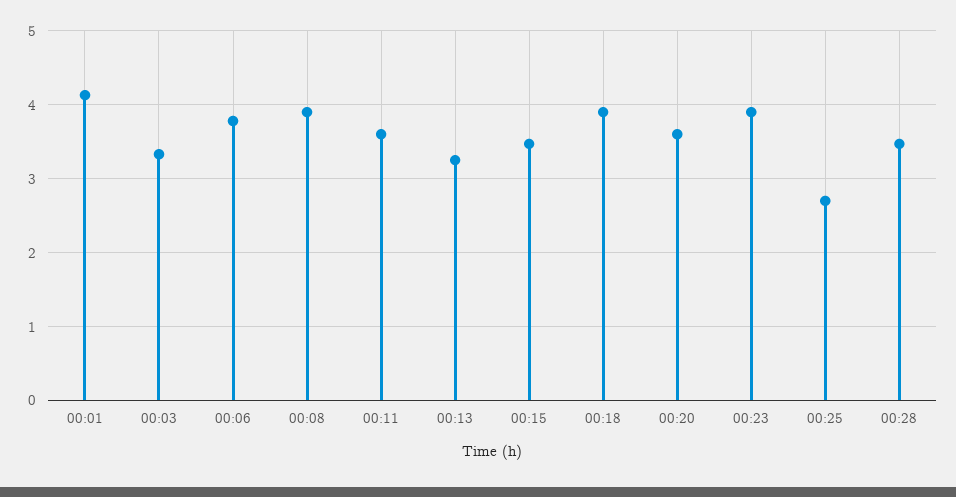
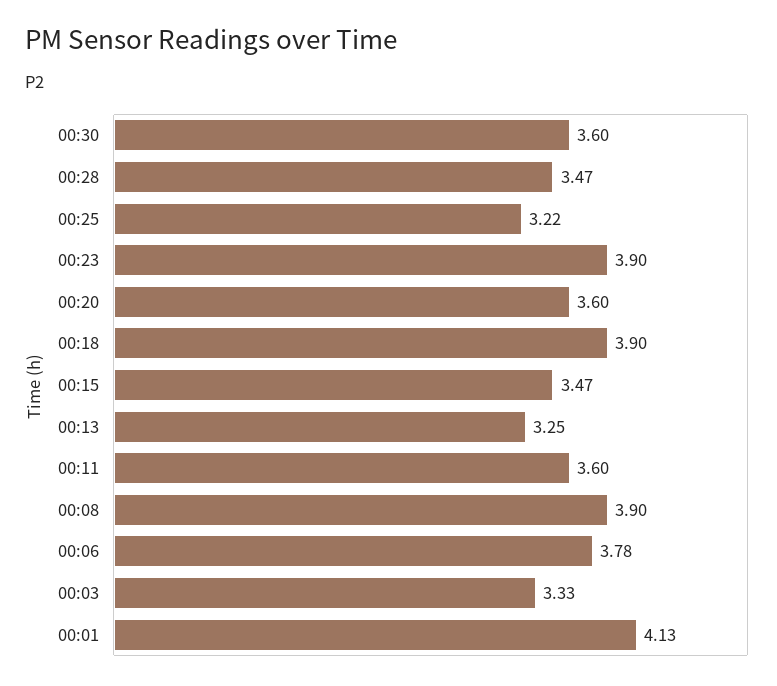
00:25: 2.7 -> 3.22
00:30: none -> 3.6

